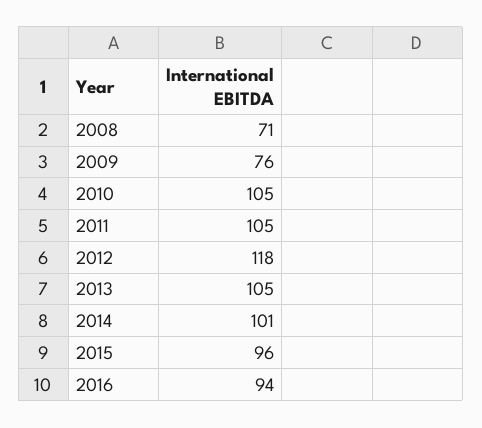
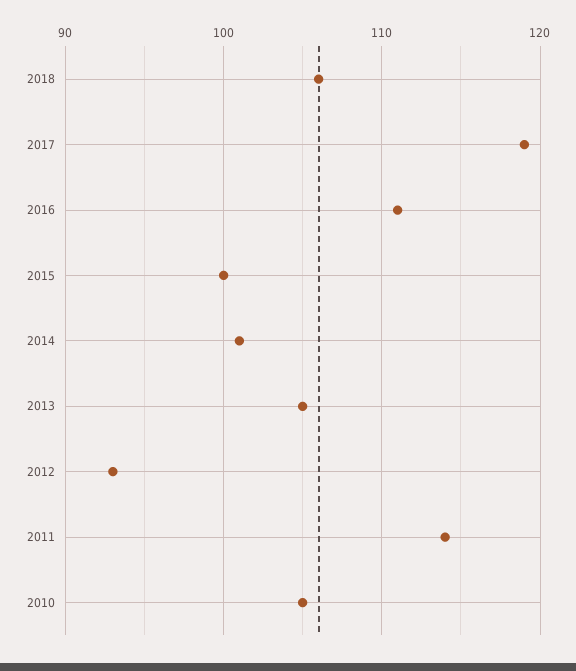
2008: 71 -> none
2009: 76 -> none
2011: 105 -> 114
2012: 118 -> 93
2015: 96 -> 100
2016: 94 -> 111
2018: none -> 106
2017: none -> 119

